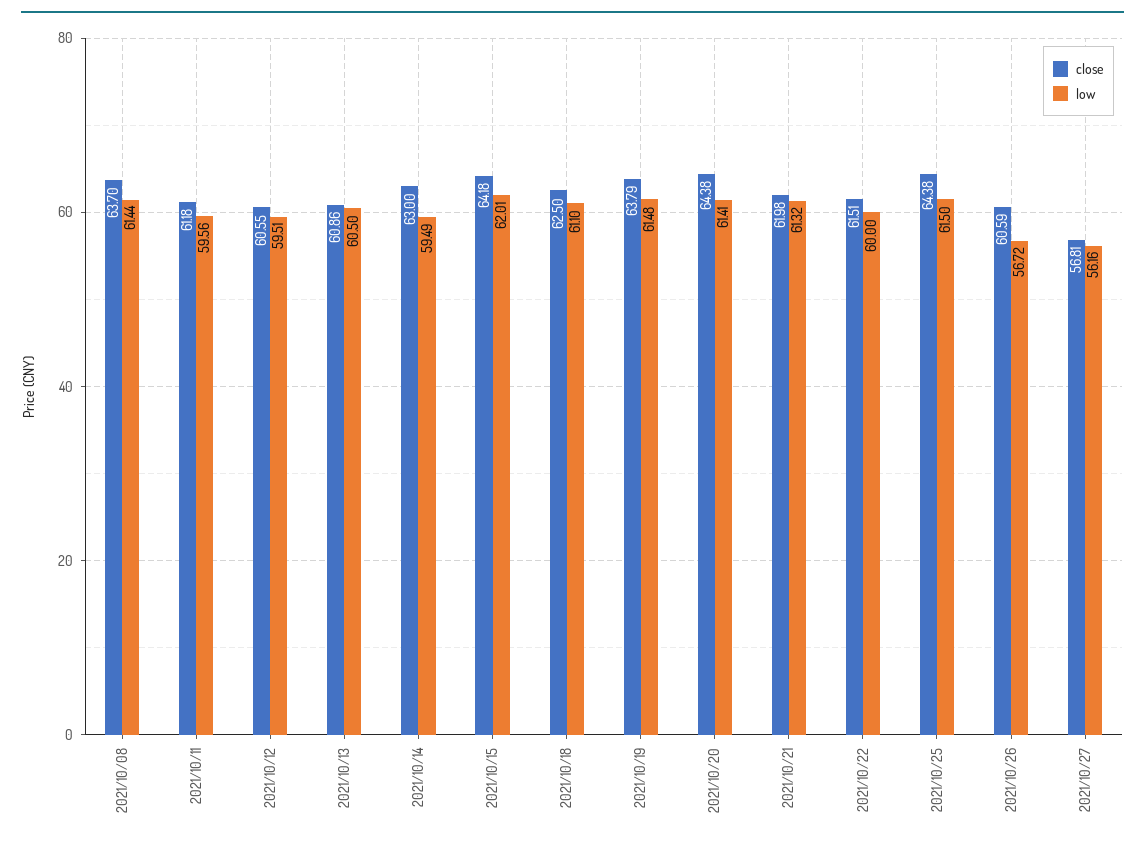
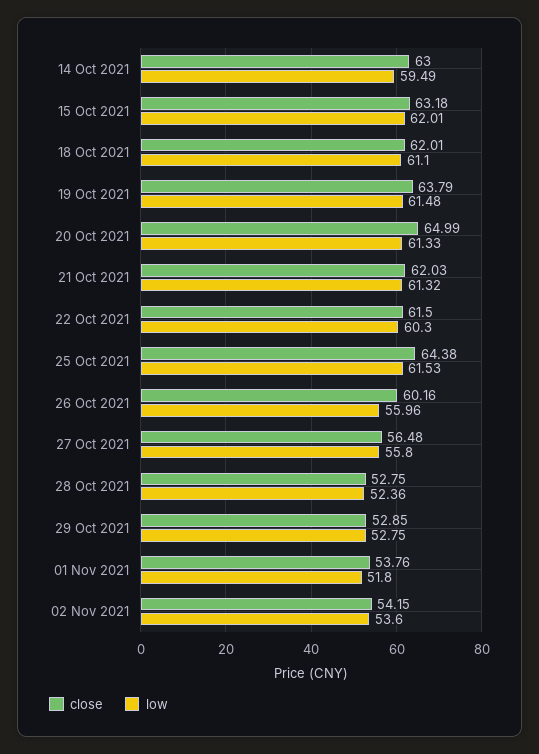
close, 2021/10/08: 63.7 -> none
low, 2021/10/08: 61.44 -> none
close, 2021/10/11: 61.18 -> none
low, 2021/10/11: 59.56 -> none
close, 2021/10/12: 60.55 -> none
low, 2021/10/12: 59.51 -> none
close, 2021/10/13: 60.86 -> none
low, 2021/10/13: 60.5 -> none
close, 2021/10/15: 64.18 -> 63.18
close, 2021/10/18: 62.5 -> 62.01
close, 2021/10/20: 64.38 -> 64.99
low, 2021/10/20: 61.41 -> 61.33
close, 2021/10/21: 61.98 -> 62.03
close, 2021/10/22: 61.51 -> 61.5
low, 2021/10/22: 60 -> 60.3
low, 2021/10/25: 61.5 -> 61.53
close, 2021/10/26: 60.59 -> 60.16
low, 2021/10/26: 56.72 -> 55.96
close, 2021/10/27: 56.81 -> 56.48
low, 2021/10/27: 56.16 -> 55.8
close, 28 Oct 2021: none -> 52.75
low, 28 Oct 2021: none -> 52.36
close, 29 Oct 2021: none -> 52.85
low, 29 Oct 2021: none -> 52.75
close, 01 Nov 2021: none -> 53.76
low, 01 Nov 2021: none -> 51.8
close, 02 Nov 2021: none -> 54.15
low, 02 Nov 2021: none -> 53.6

